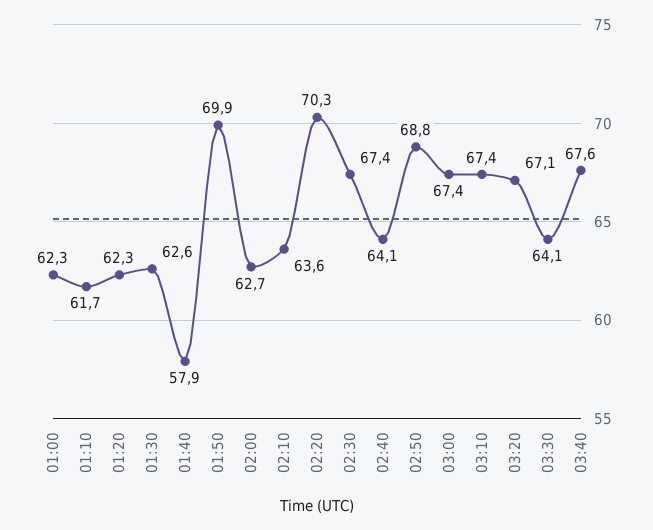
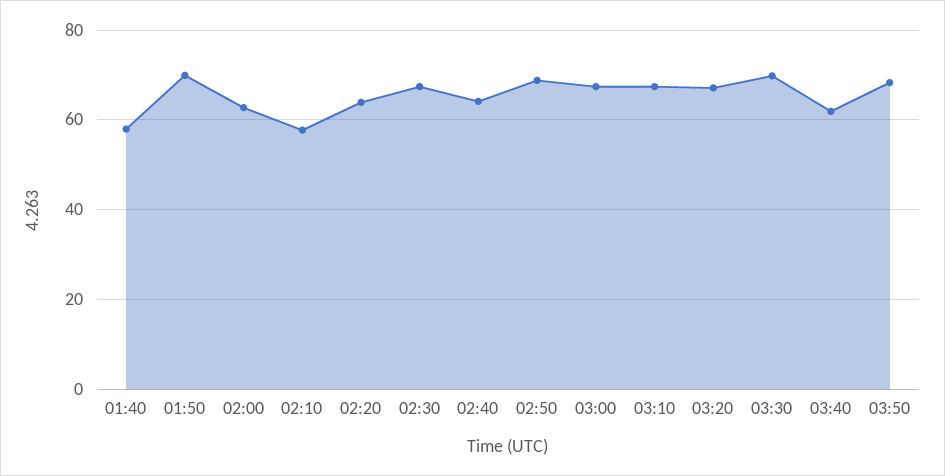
01:00: 62.3 -> none
01:10: 61.7 -> none
01:20: 62.3 -> none
01:30: 62.6 -> none
02:10: 63.6 -> 58
02:20: 70.3 -> 64
03:30: 64.1 -> 70
03:40: 67.6 -> 62
03:50: none -> 68

